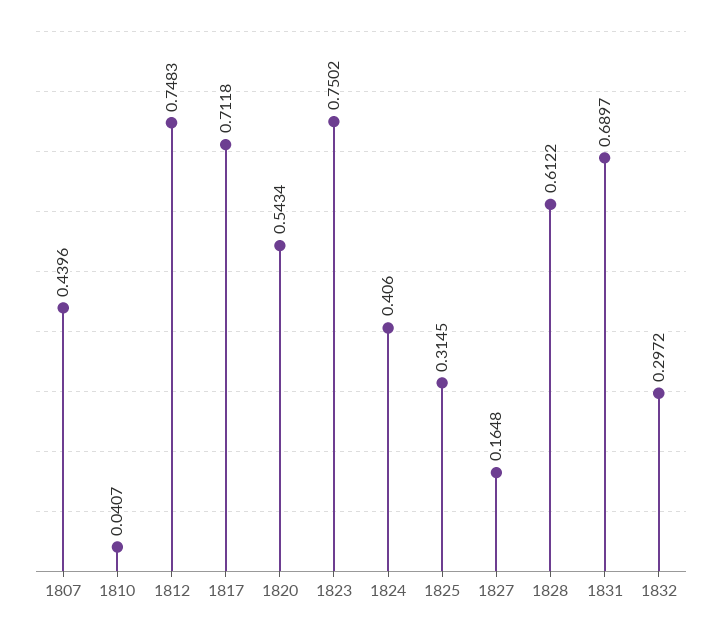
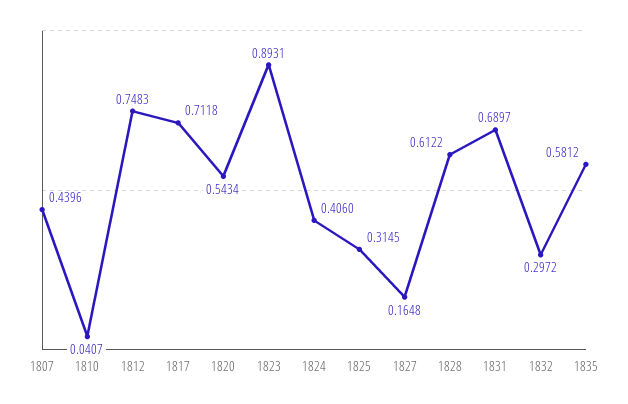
1823: 0.7502 -> 0.8931
1835: none -> 0.5812

